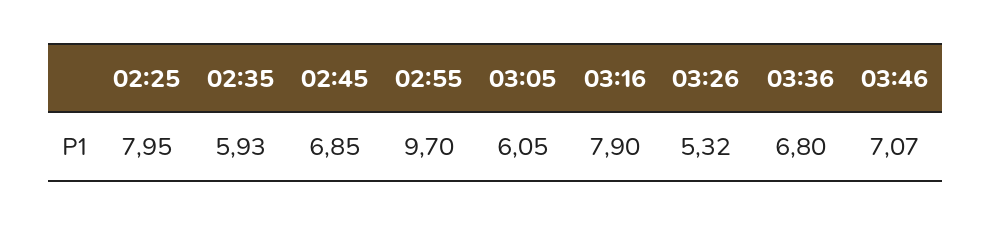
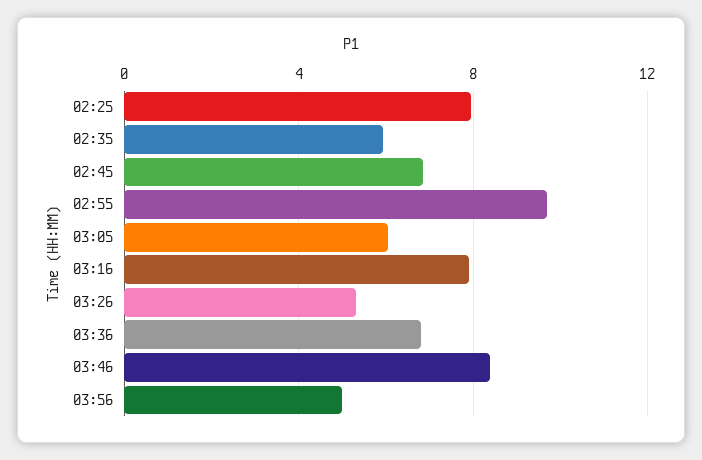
03:46: 7.07 -> 8.5
03:56: none -> 5

